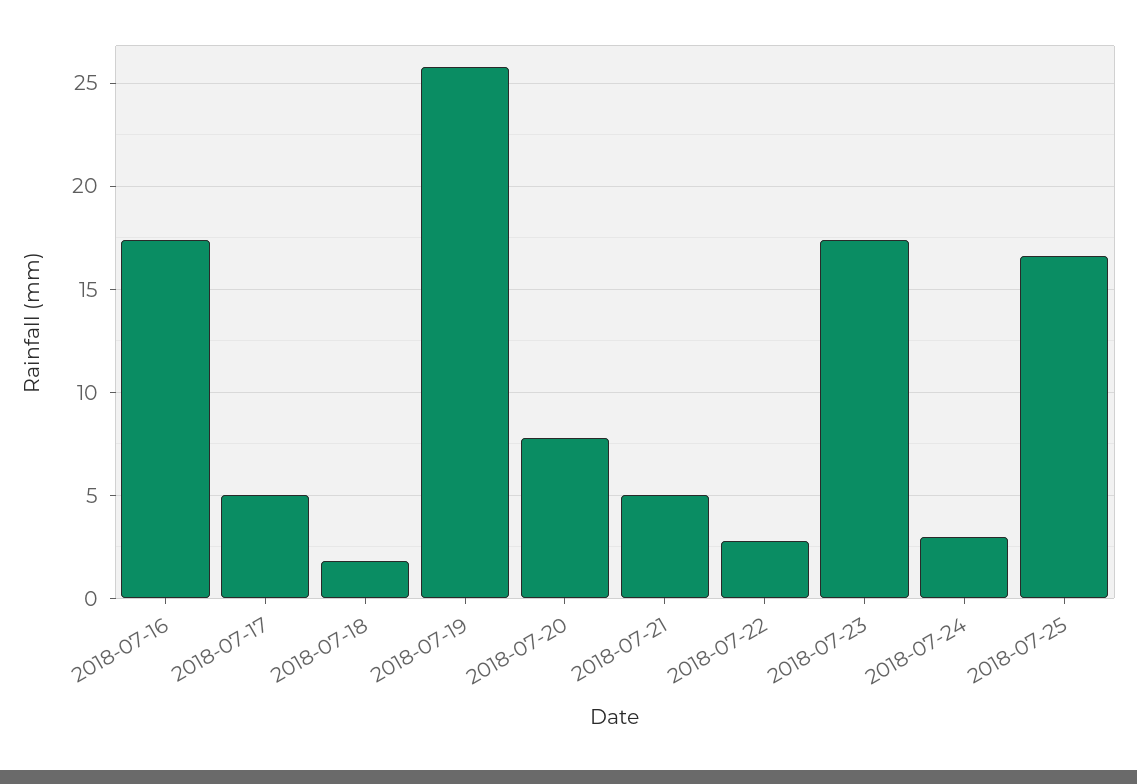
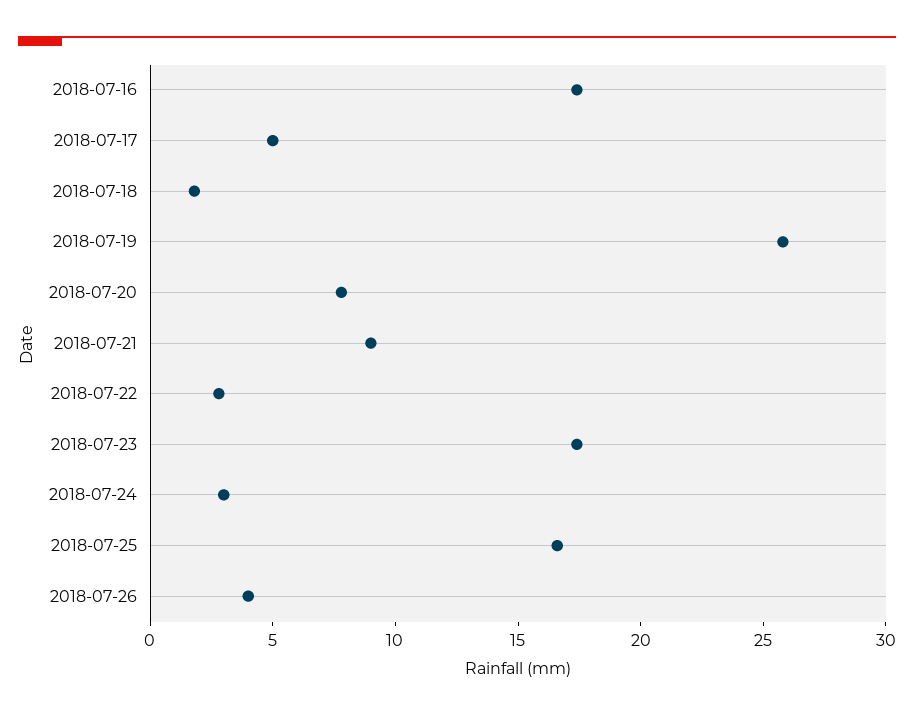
2018-07-21: 5 -> 9
2018-07-26: none -> 4

